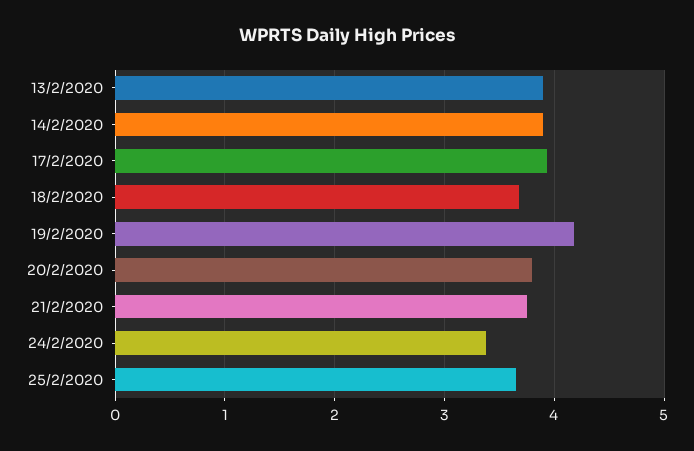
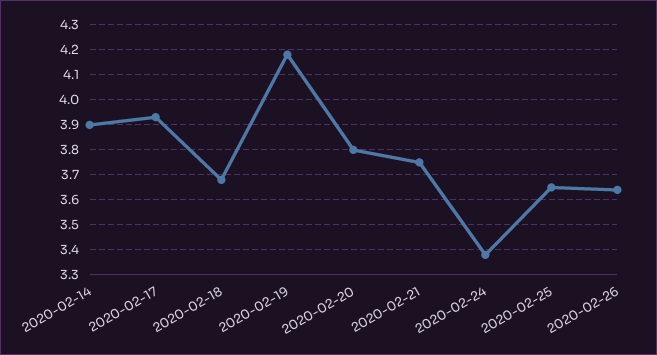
13/2/2020: 3.9 -> none
2020-02-26: none -> 3.65

